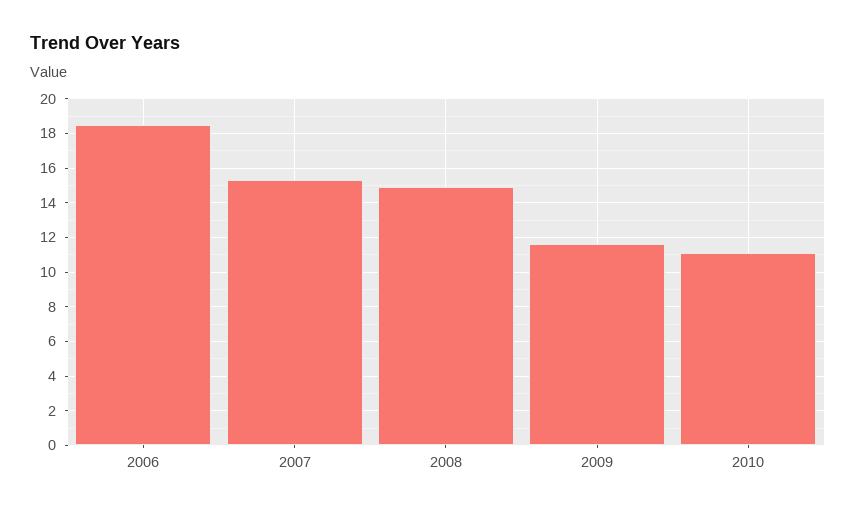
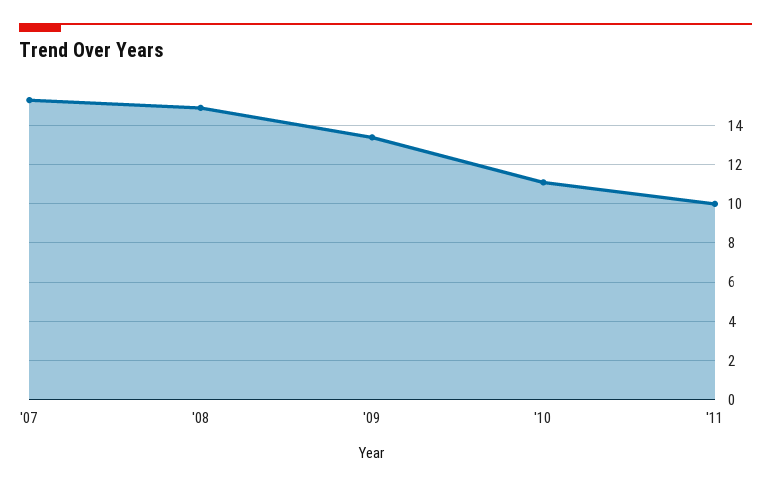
2006: 18.5 -> none
2009: 11.5 -> 13.5
'11: none -> 10

